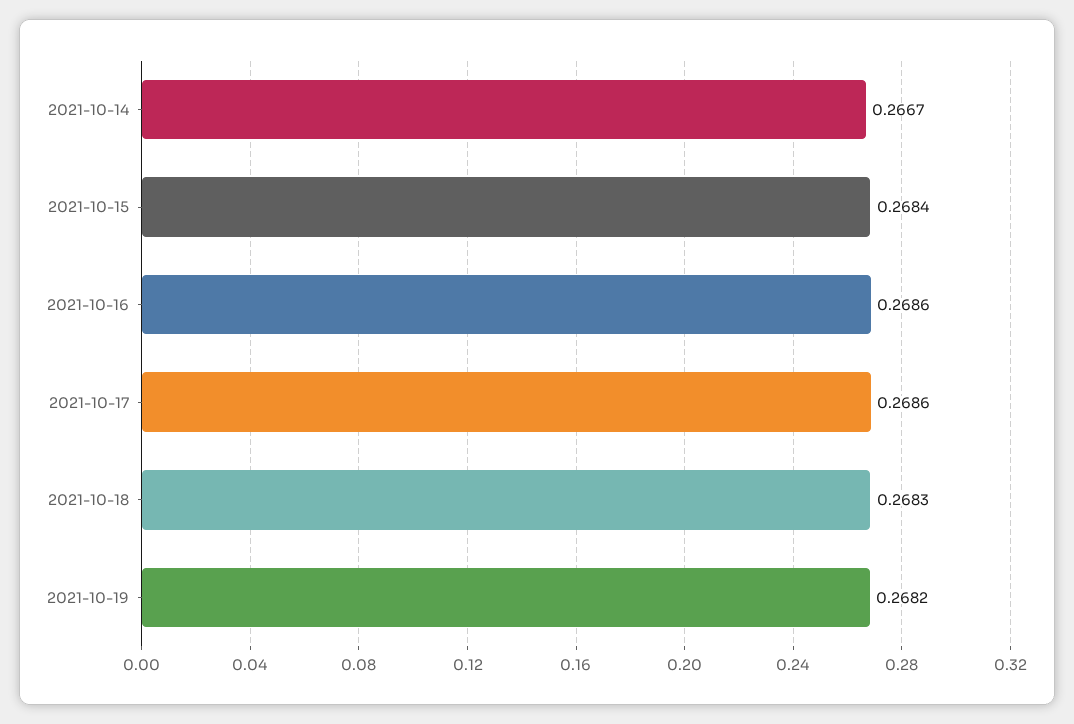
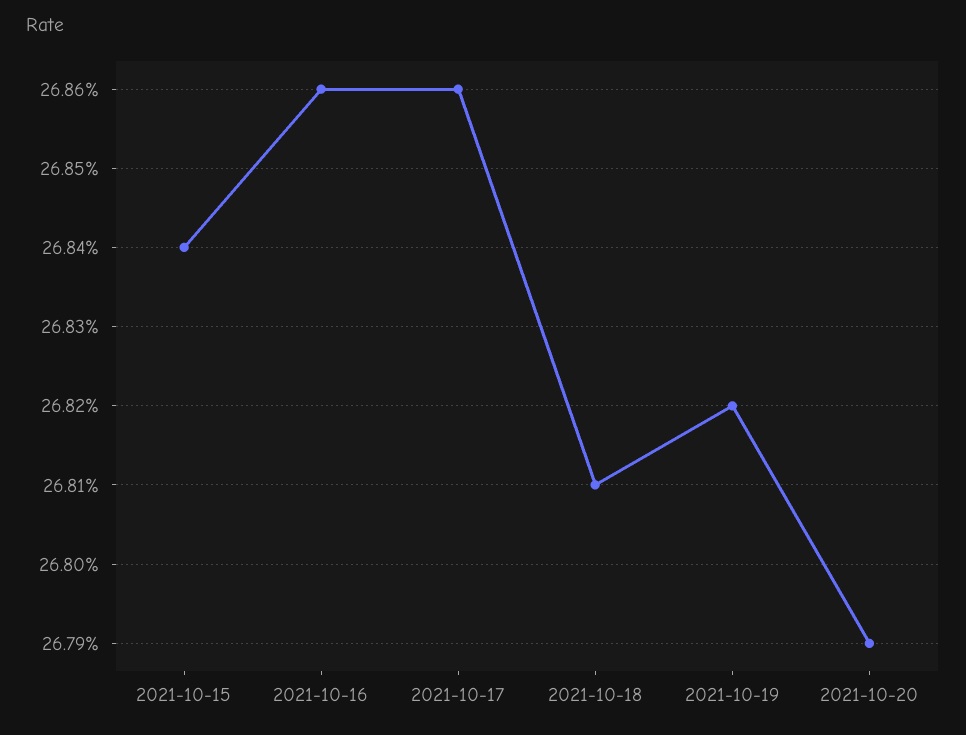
2021-10-14: 0.2667 -> none
2021-10-18: 0.2683 -> 0.2681
2021-10-20: none -> 0.2679

